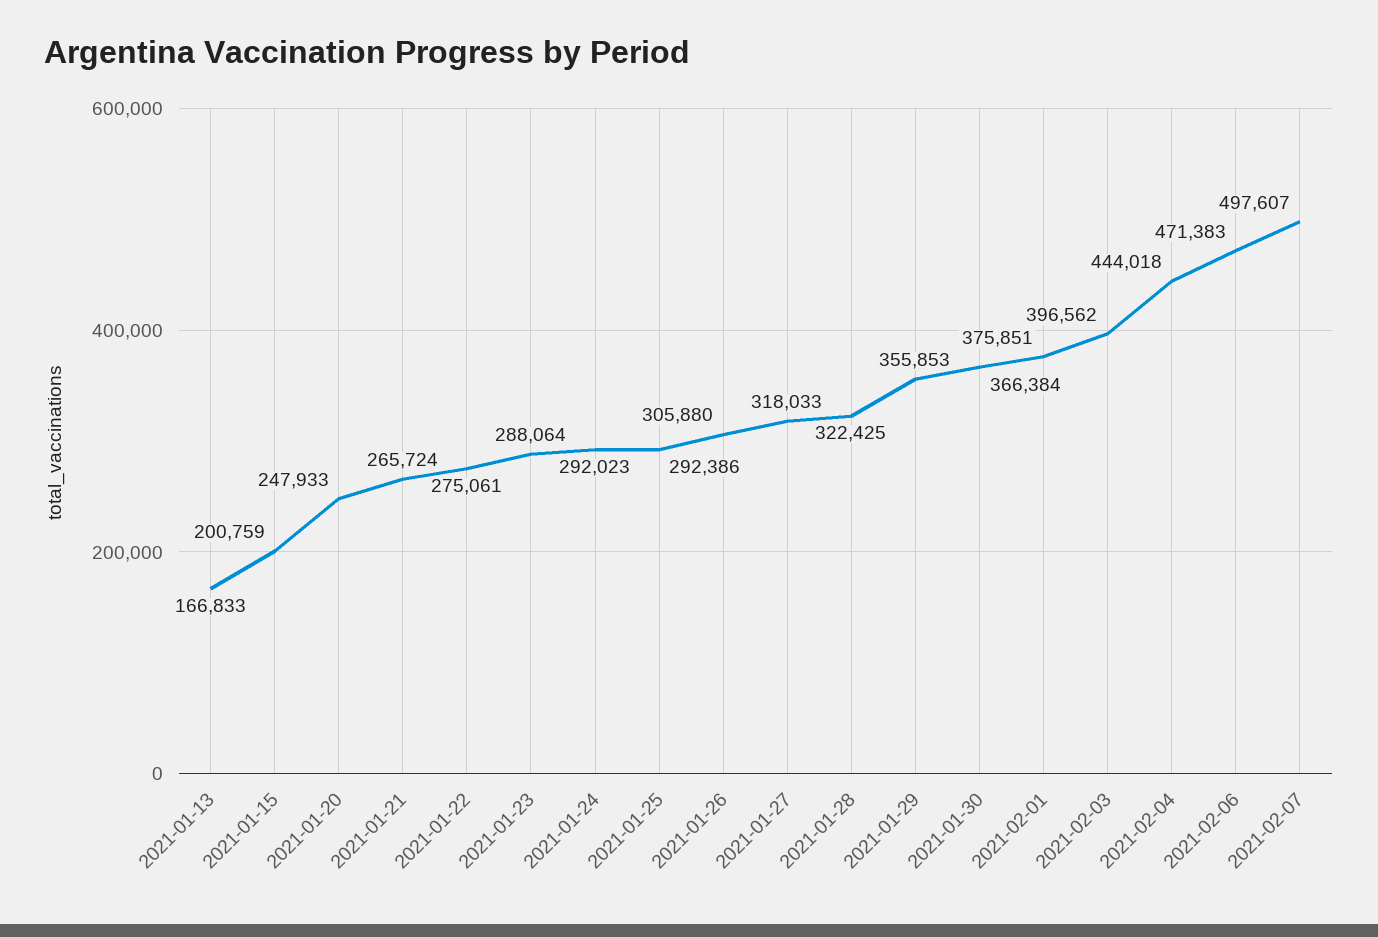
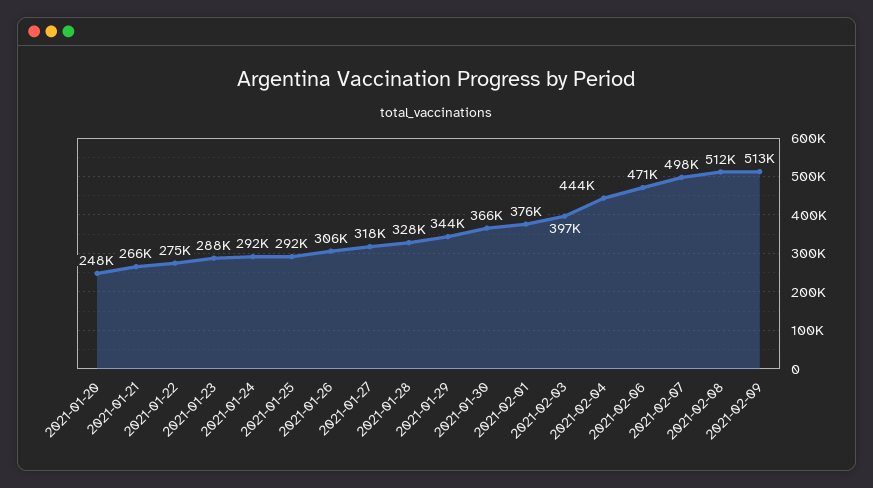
2021-01-13: 166833 -> none
2021-01-15: 200759 -> none
2021-01-28: 322425 -> 328000
2021-01-29: 355853 -> 344000
2021-02-08: none -> 512000
2021-02-09: none -> 513000

